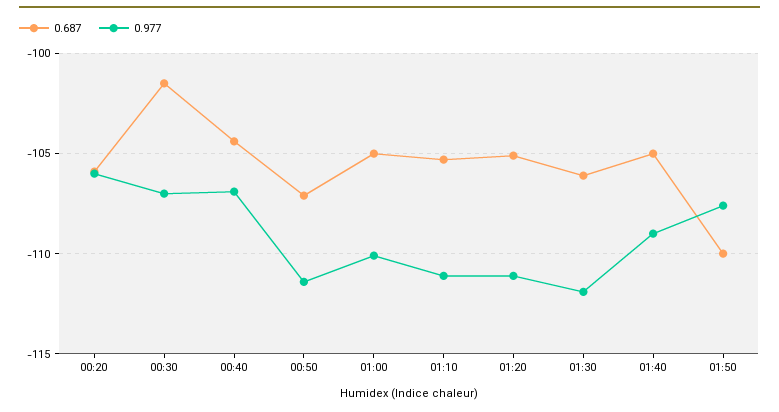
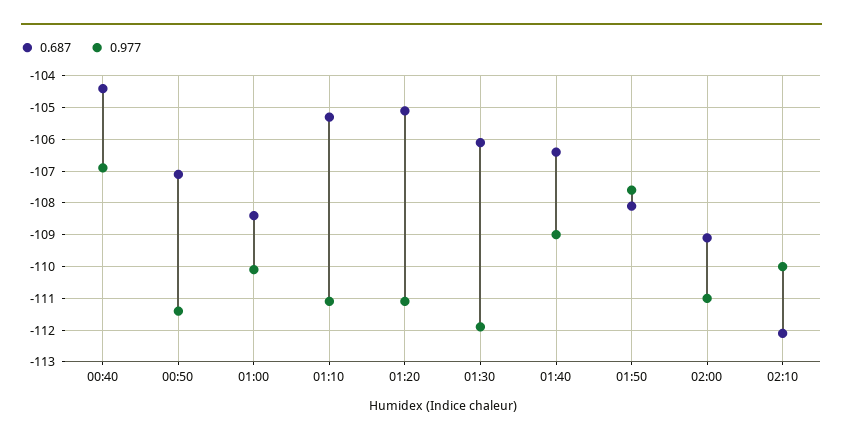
0.687, 00:20: -106 -> none
0.977, 00:20: -106 -> none
0.687, 00:30: -101.5 -> none
0.977, 00:30: -107 -> none
0.687, 01:00: -105 -> -108.5
0.687, 01:40: -105 -> -106.5
0.687, 01:50: -110 -> -108
0.687, 02:00: none -> -109
0.977, 02:00: none -> -111
0.687, 02:10: none -> -112
0.977, 02:10: none -> -110

